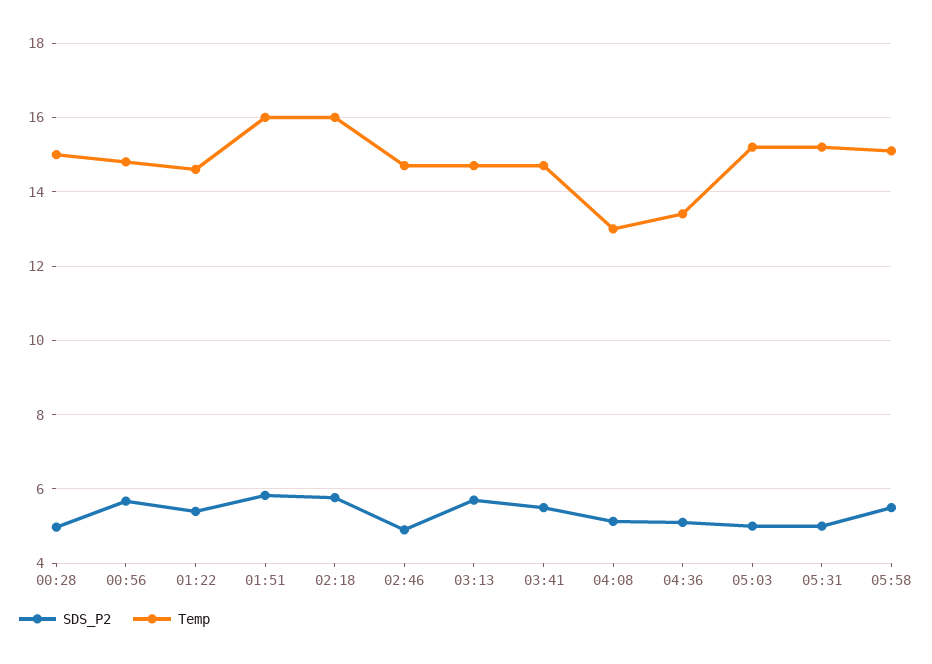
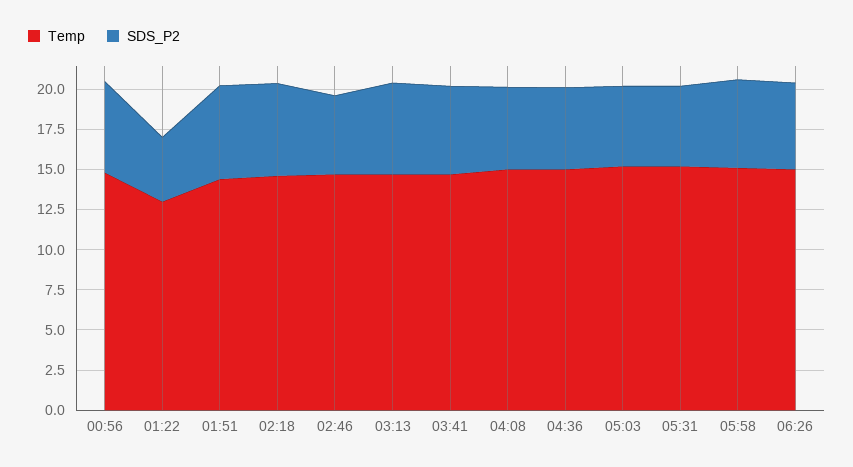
SDS_P2, 00:28: 5 -> none
Temp, 00:28: 15 -> none
SDS_P2, 01:22: 5.4 -> 4
Temp, 01:22: 14.6 -> 13
Temp, 01:51: 16 -> 14.5
Temp, 02:18: 16 -> 14.5
Temp, 04:08: 13 -> 15
Temp, 04:36: 13.4 -> 15
Temp, 06:26: none -> 15
SDS_P2, 06:26: none -> 5.5

